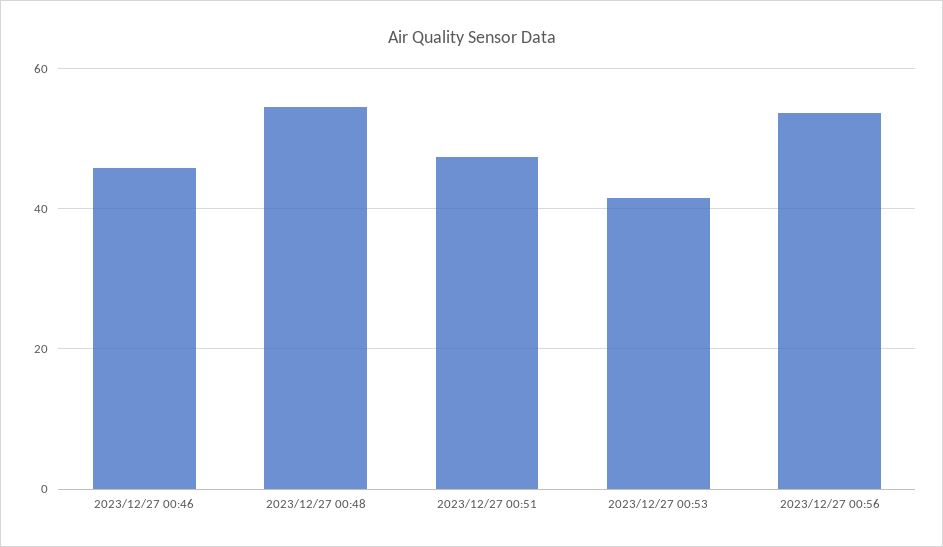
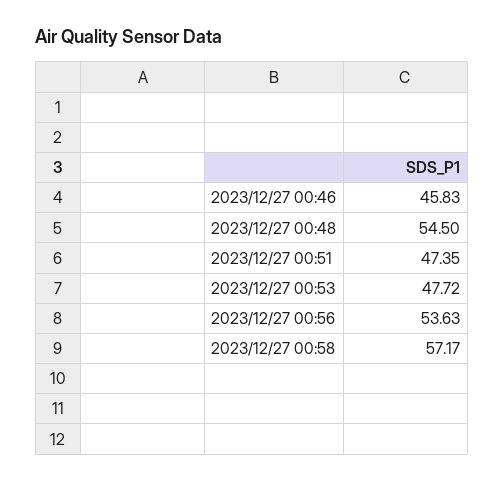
2023/12/27 00:53: 42 -> 47.72
2023/12/27 00:58: none -> 57.17

